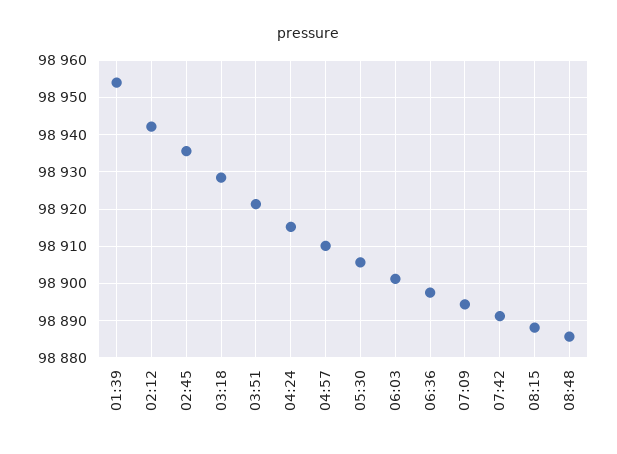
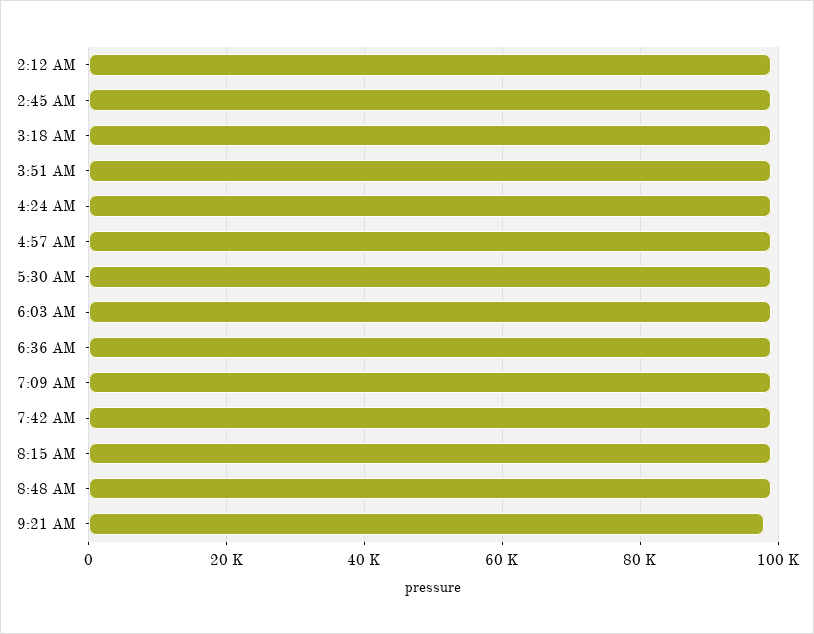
01:39: 98954 -> none
9:21 AM: none -> 98000

